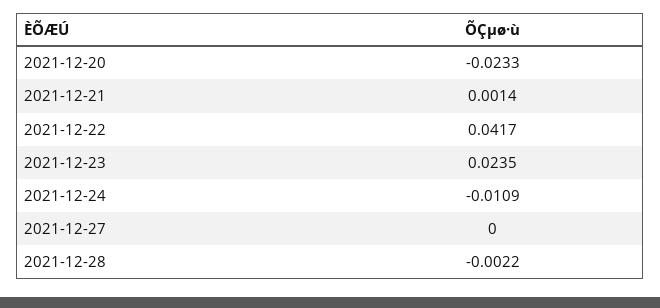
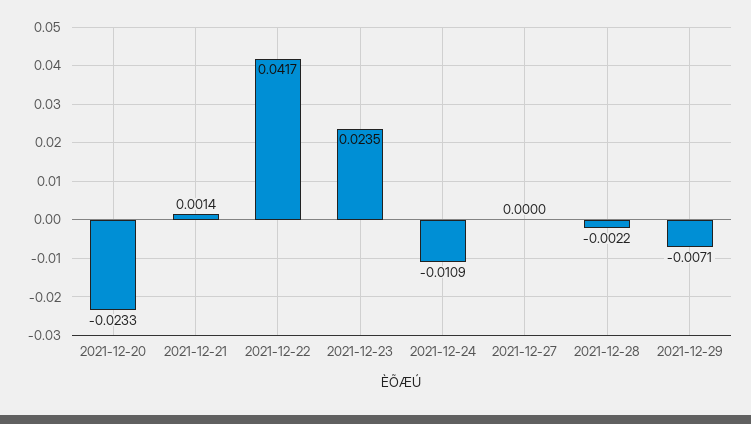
2021-12-29: none -> -0.0071

